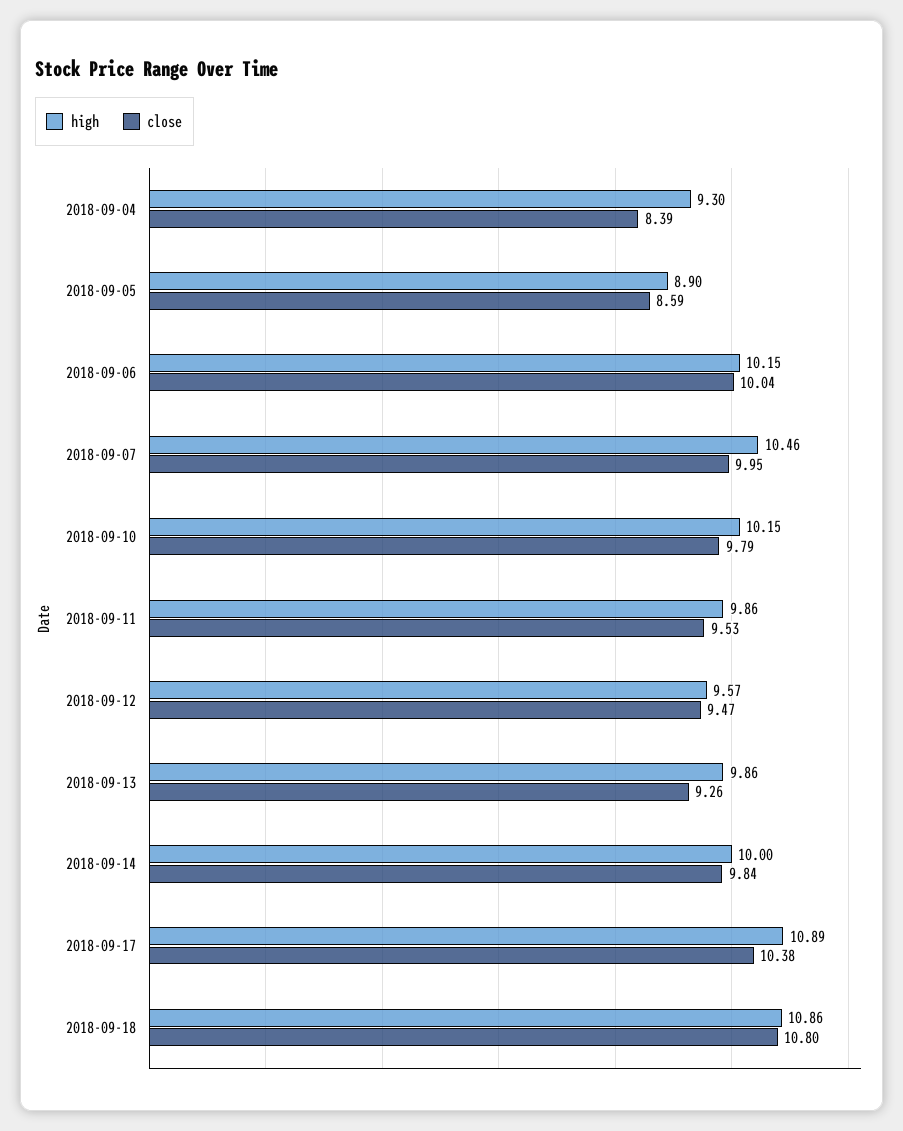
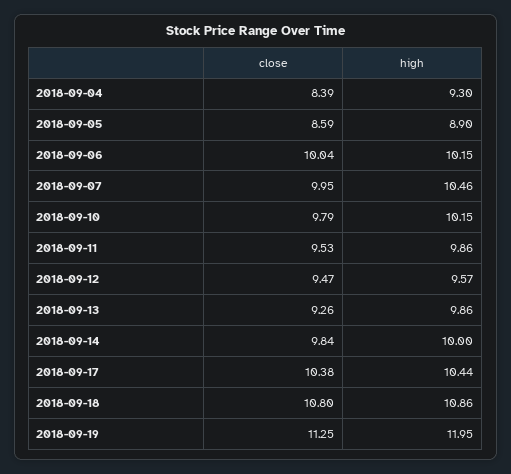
high, 2018-09-17: 10.89 -> 10.44
close, 2018-09-19: none -> 11.25
high, 2018-09-19: none -> 11.95

